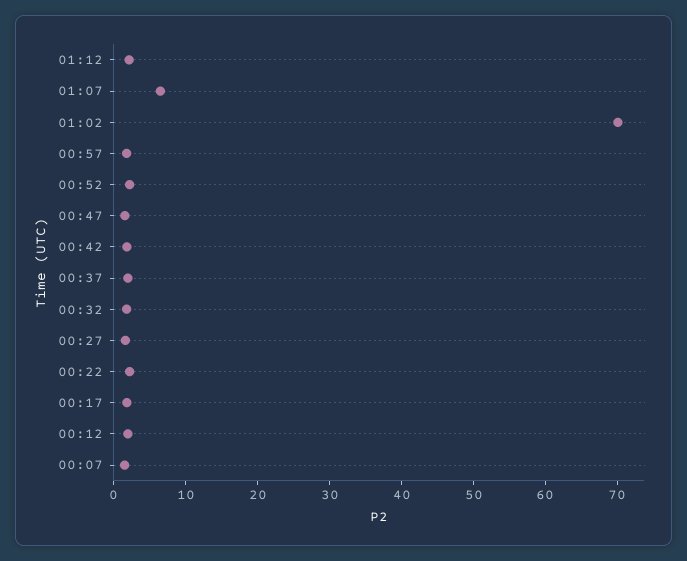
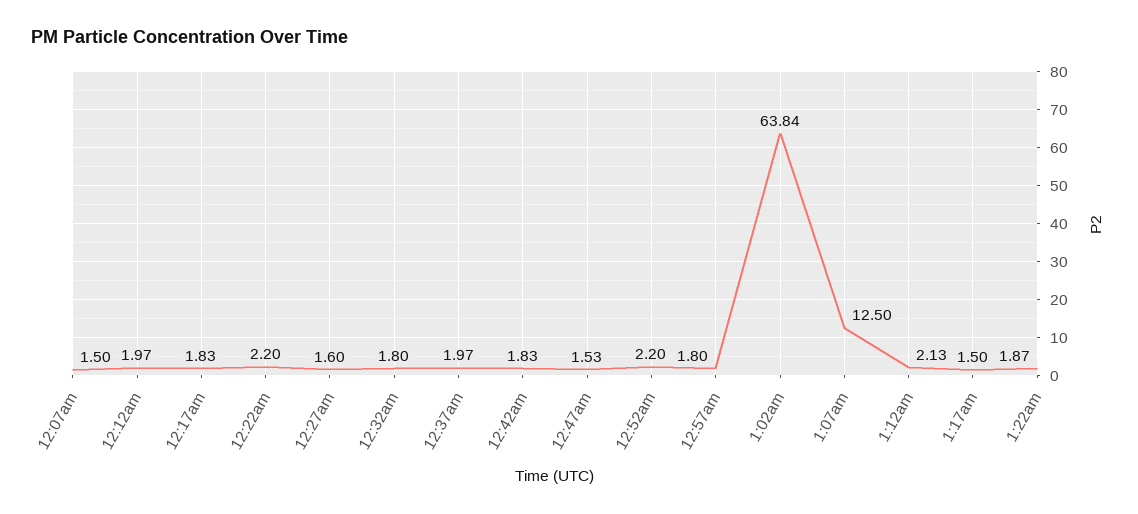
01:07: 6 -> 12.5
01:02: 70 -> 63.84
1:17am: none -> 1.5
1:22am: none -> 1.87

